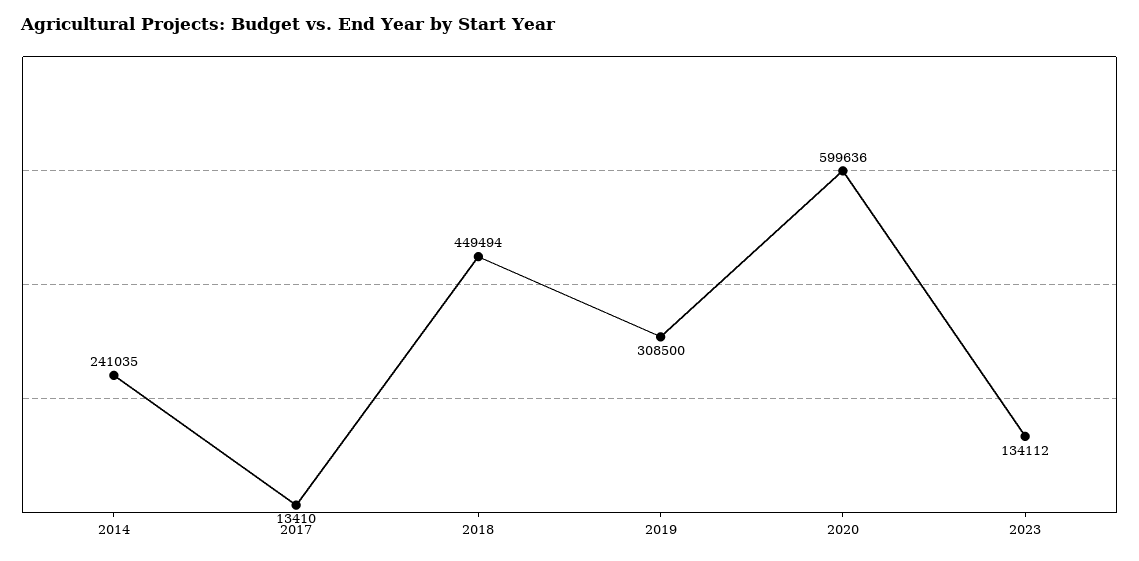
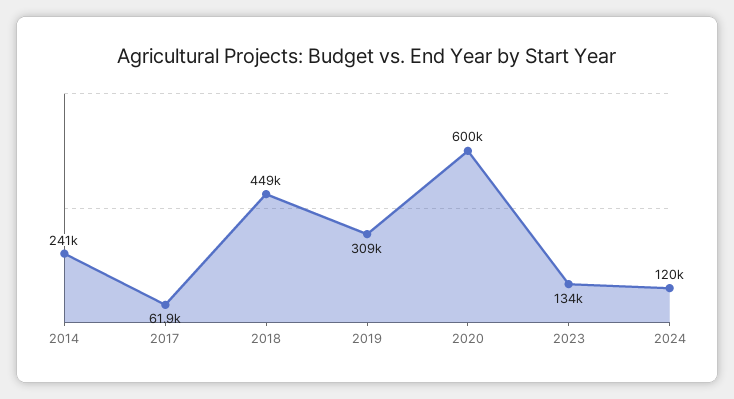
2017: 13410 -> 61900
2024: none -> 120000

